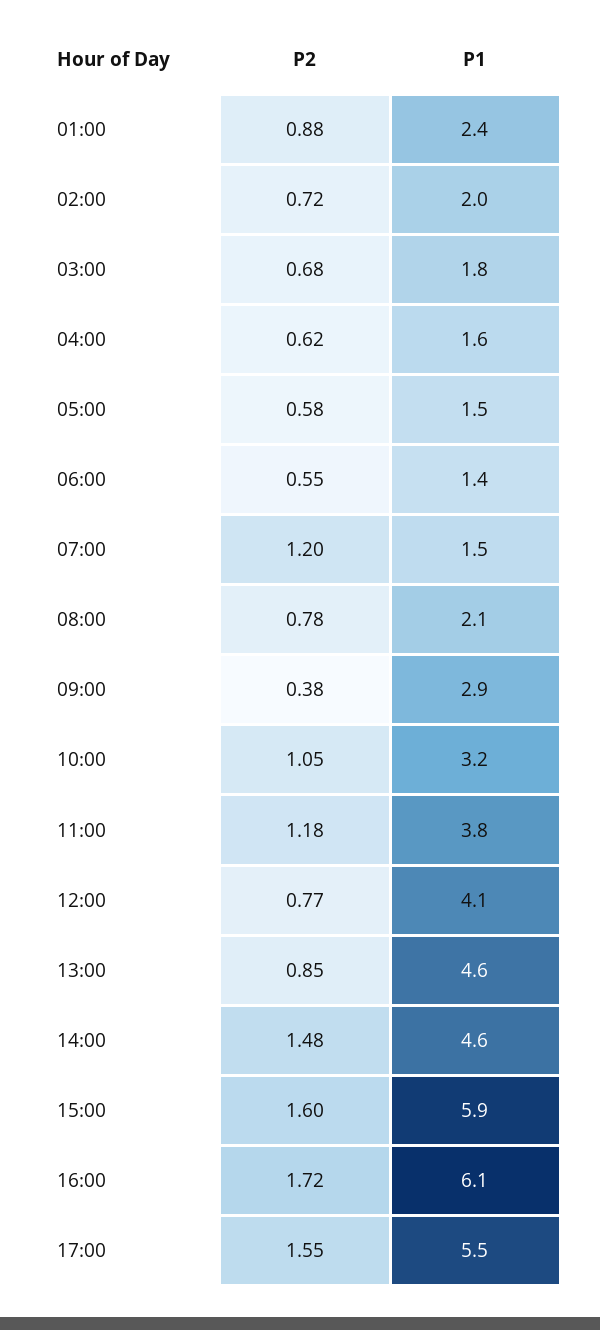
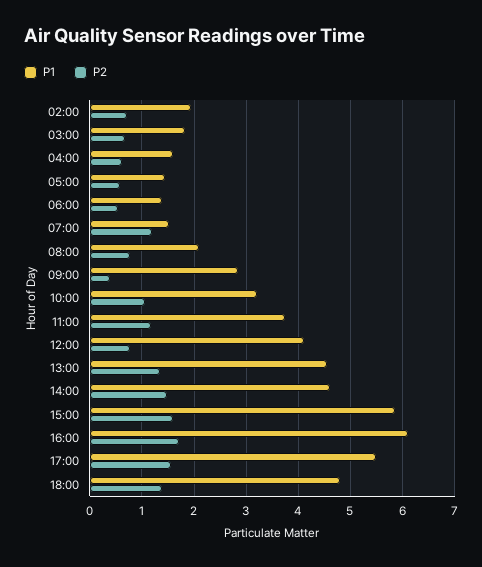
P2, 01:00: 0.88 -> none
P1, 01:00: 2.4 -> none
P2, 13:00: 0.85 -> 1.4
P1, 18:00: none -> 4.8
P2, 18:00: none -> 1.4

